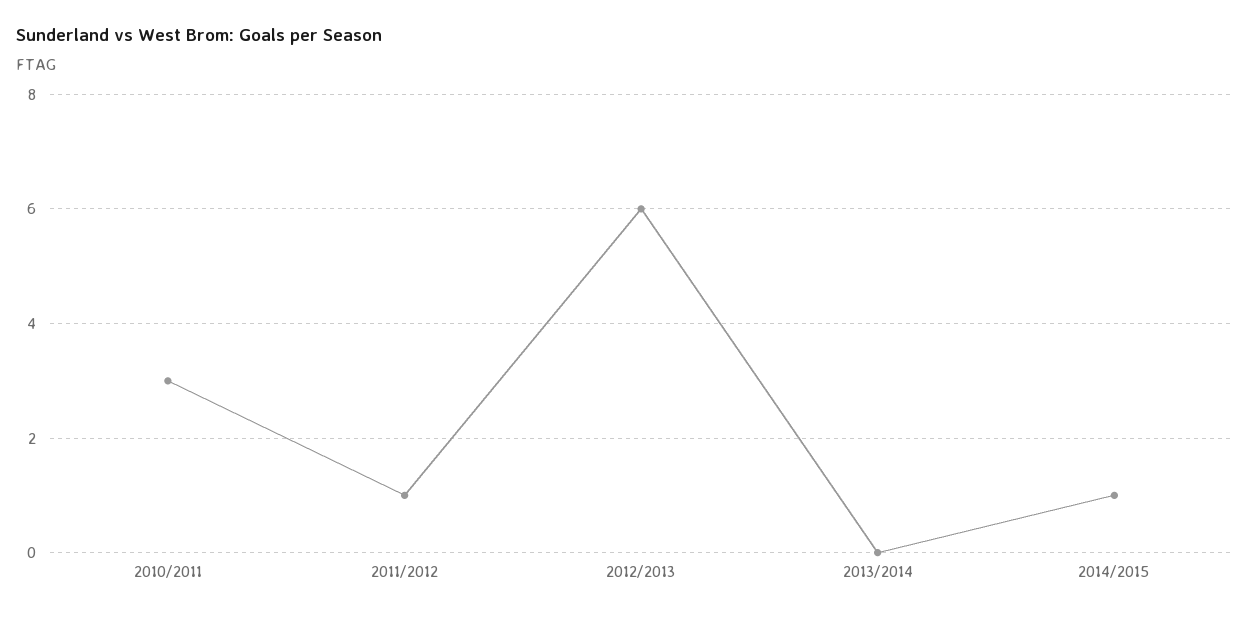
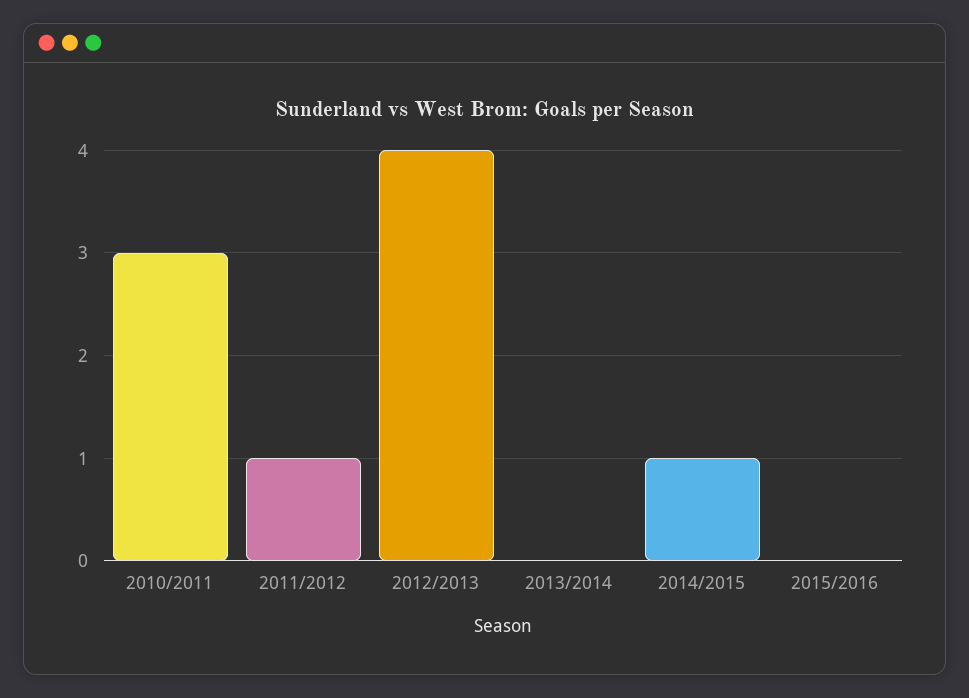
2012/2013: 6 -> 4
2015/2016: none -> 0

